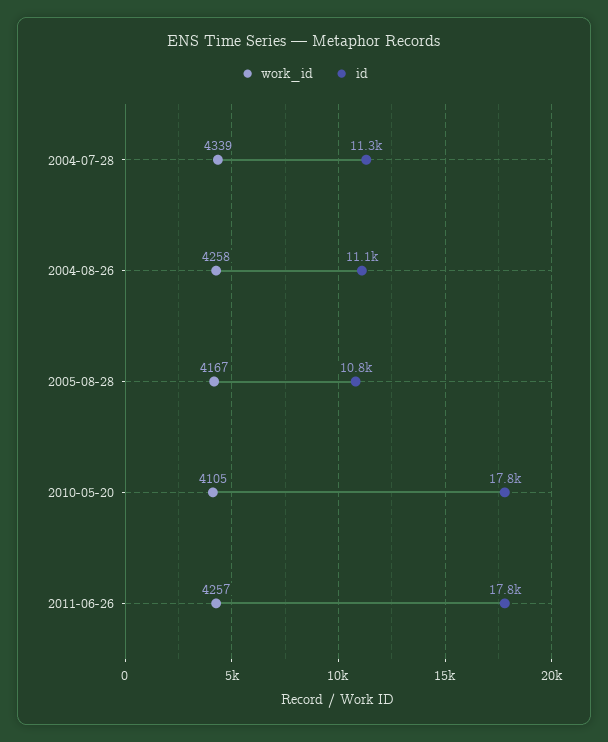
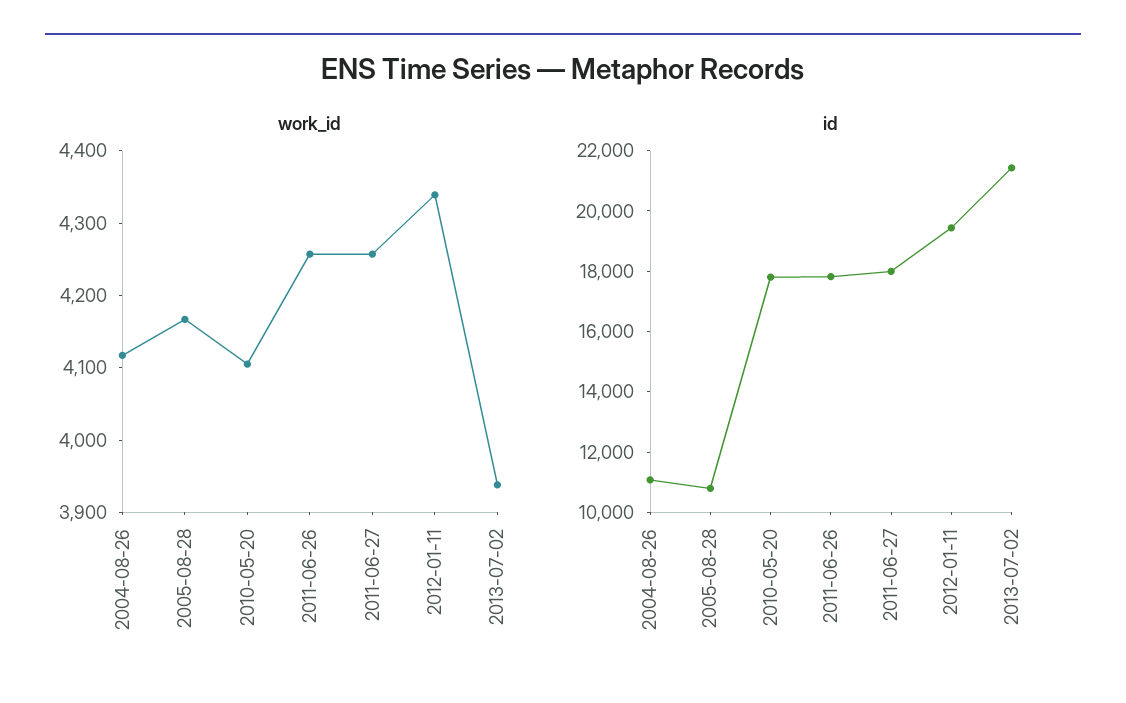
work_id, 2004-07-28: 4339 -> none
id, 2004-07-28: 11300 -> none
work_id, 2004-08-26: 4258 -> 4120
work_id, 2011-06-27: none -> 4260
work_id, 2012-01-11: none -> 4340
work_id, 2013-07-02: none -> 3940
id, 2011-06-27: none -> 18000
id, 2012-01-11: none -> 19500
id, 2013-07-02: none -> 21500

